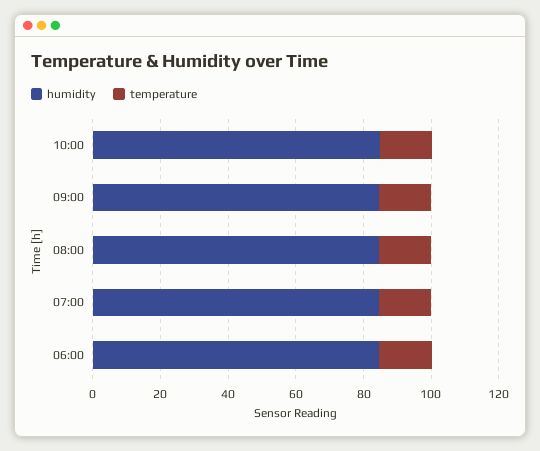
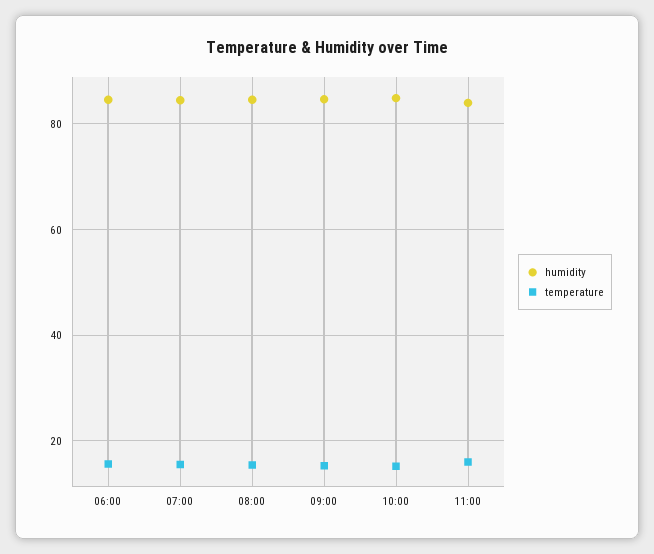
humidity, 11:00: none -> 84
temperature, 11:00: none -> 16

